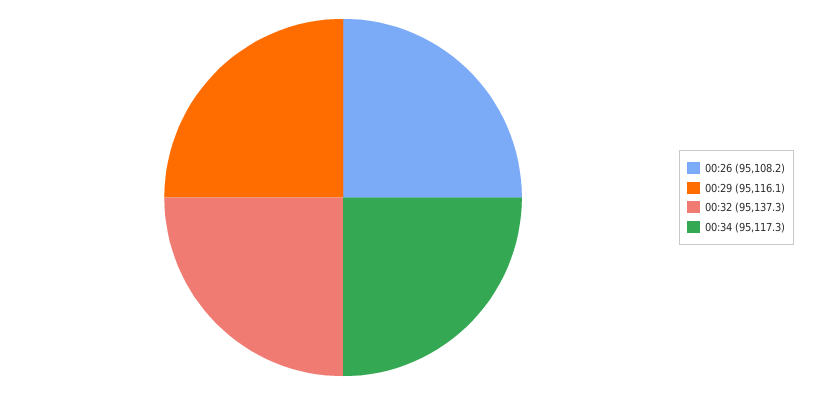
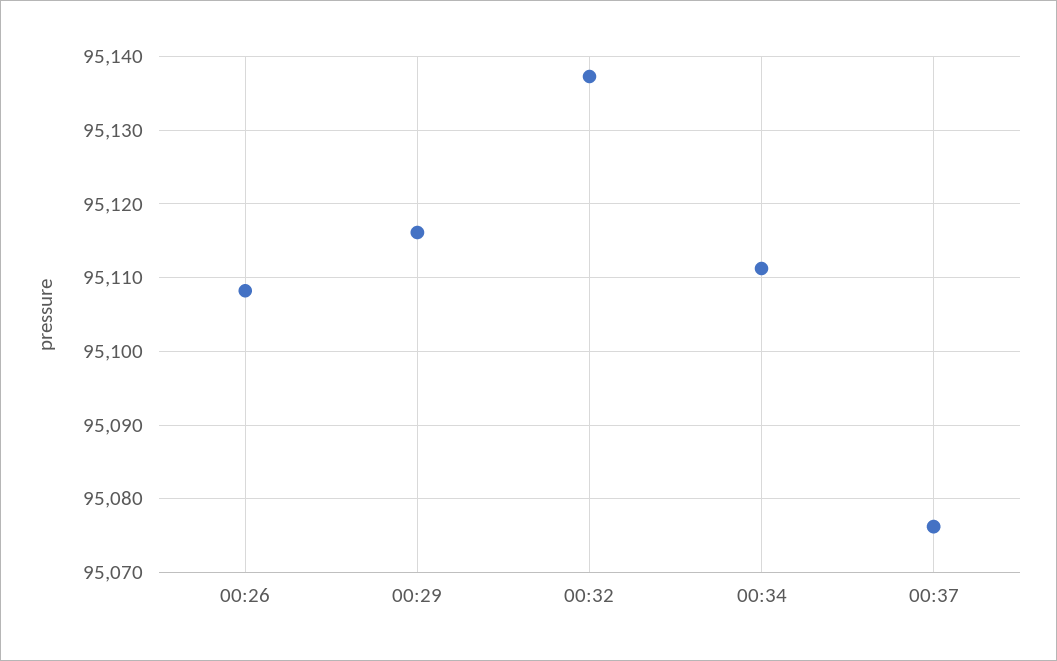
00:34: 95117.3 -> 95111
00:37: none -> 95076

